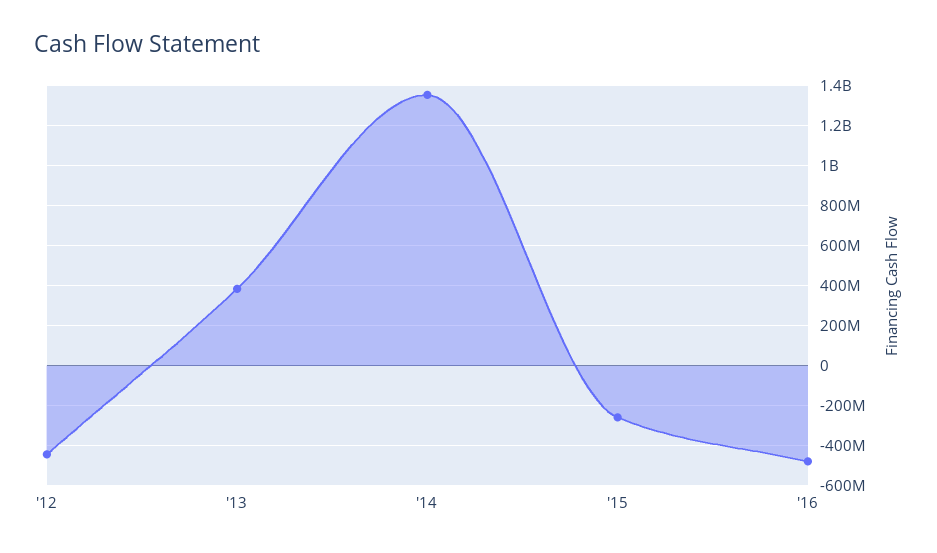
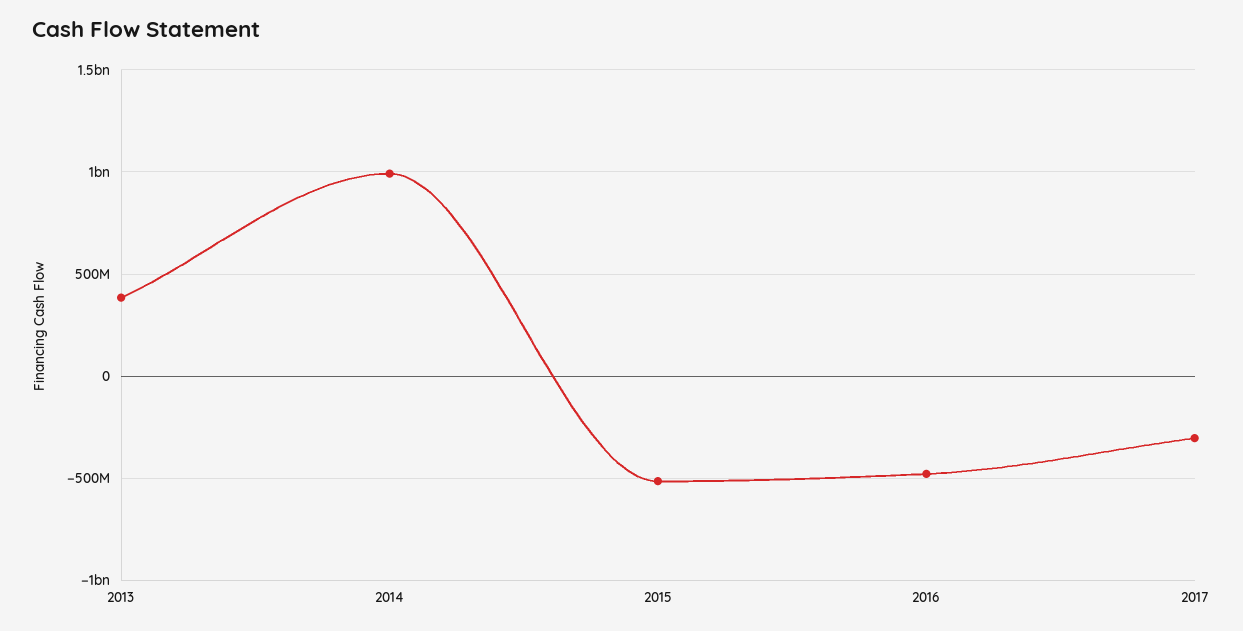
'12: -450000000 -> none
'14: 1350000000 -> 1000000000
'15: -250000000 -> -500000000
2017: none -> -300000000

